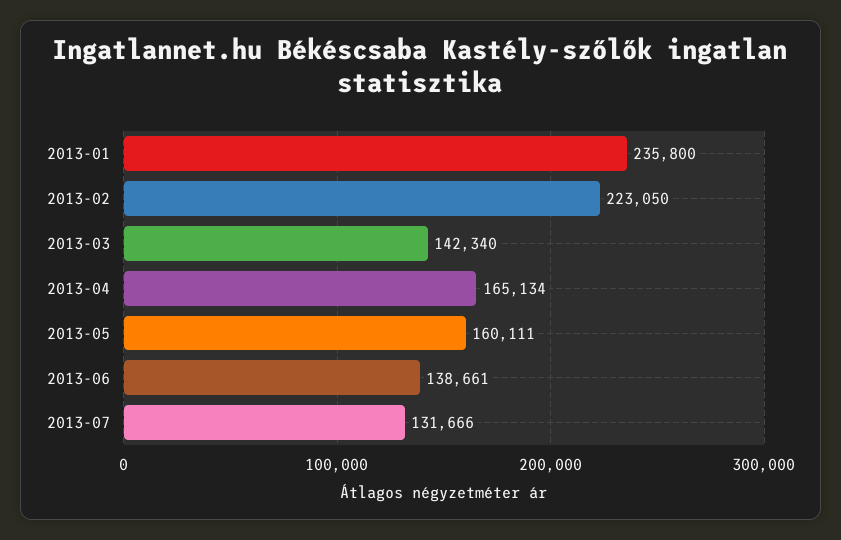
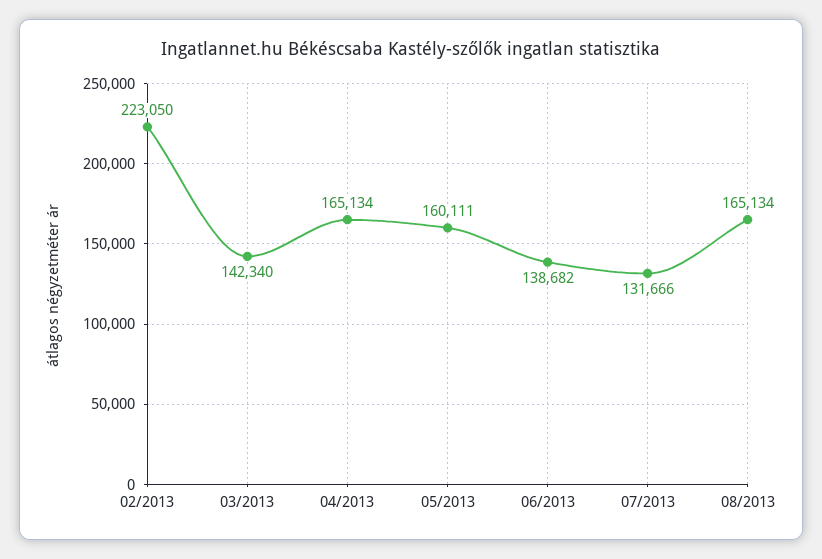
2013-01: 235800 -> none
2013-06: 138661 -> 138682
08/2013: none -> 165134

